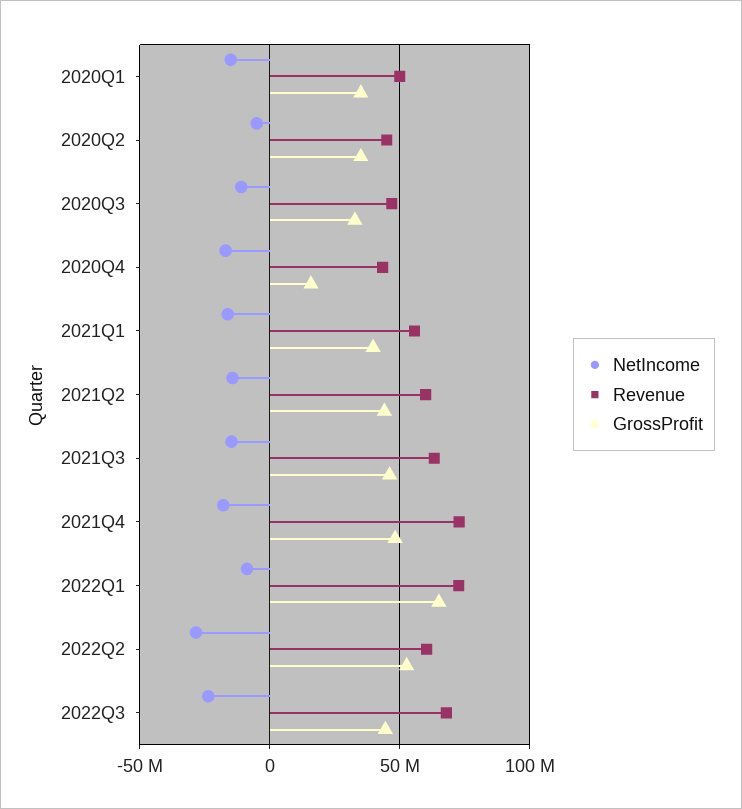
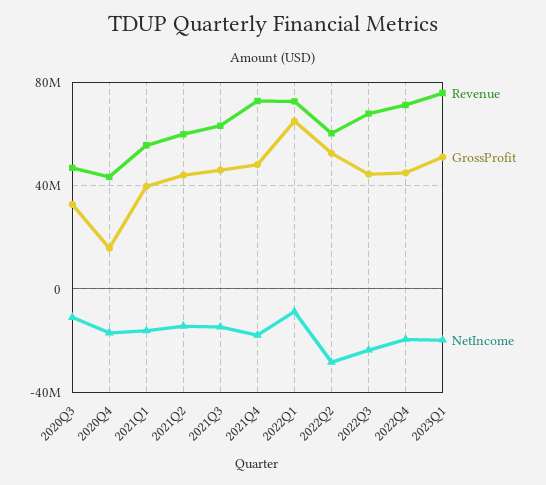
NetIncome, 2020Q1: -15000000 -> none
Revenue, 2020Q1: 50000000 -> none
GrossProfit, 2020Q1: 35000000 -> none
NetIncome, 2020Q2: -5000000 -> none
Revenue, 2020Q2: 45000000 -> none
GrossProfit, 2020Q2: 35000000 -> none
Revenue, 2022Q4: none -> 70000000
GrossProfit, 2022Q4: none -> 45000000
NetIncome, 2022Q4: none -> -20000000
Revenue, 2023Q1: none -> 75000000
GrossProfit, 2023Q1: none -> 50000000
NetIncome, 2023Q1: none -> -20000000

